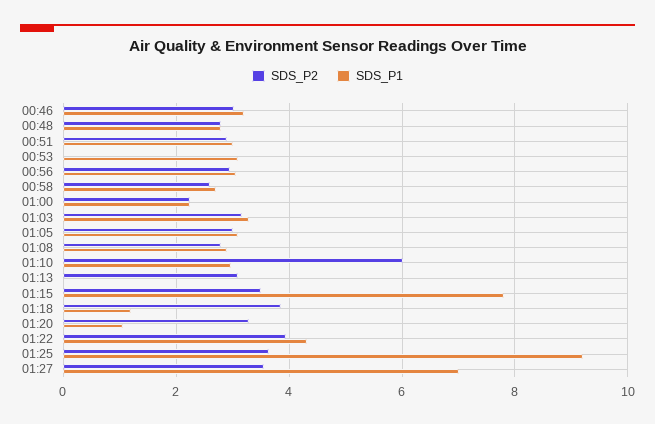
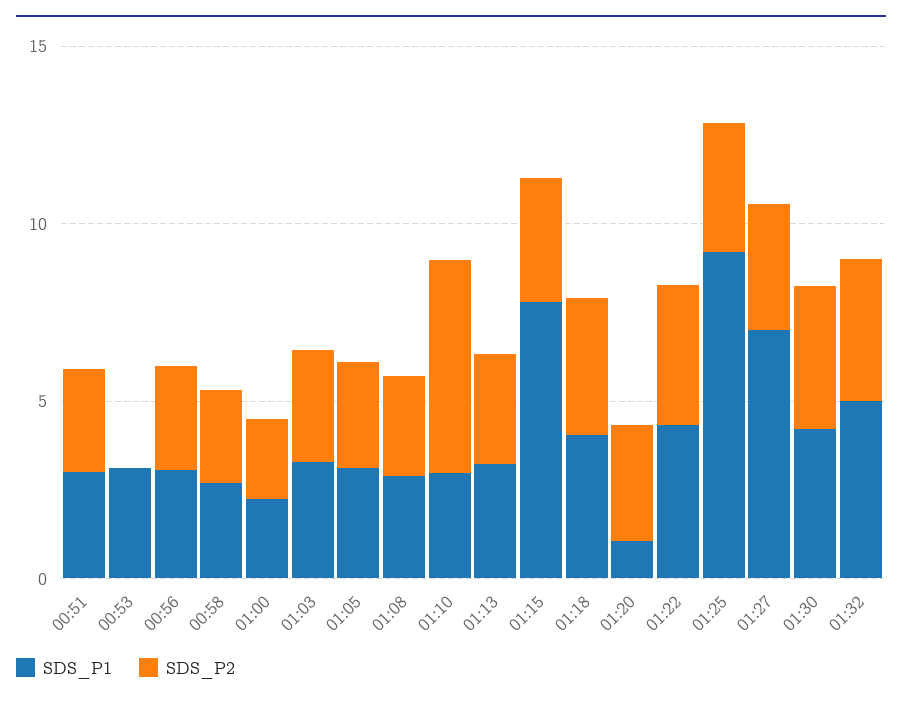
SDS_P2, 00:46: 3 -> none
SDS_P1, 00:46: 3.2 -> none
SDS_P2, 00:48: 2.8 -> none
SDS_P1, 00:48: 2.8 -> none
SDS_P1, 01:13: 0 -> 3
SDS_P1, 01:18: 1.2 -> 4
SDS_P1, 01:30: none -> 4
SDS_P2, 01:30: none -> 4
SDS_P1, 01:32: none -> 5
SDS_P2, 01:32: none -> 4

